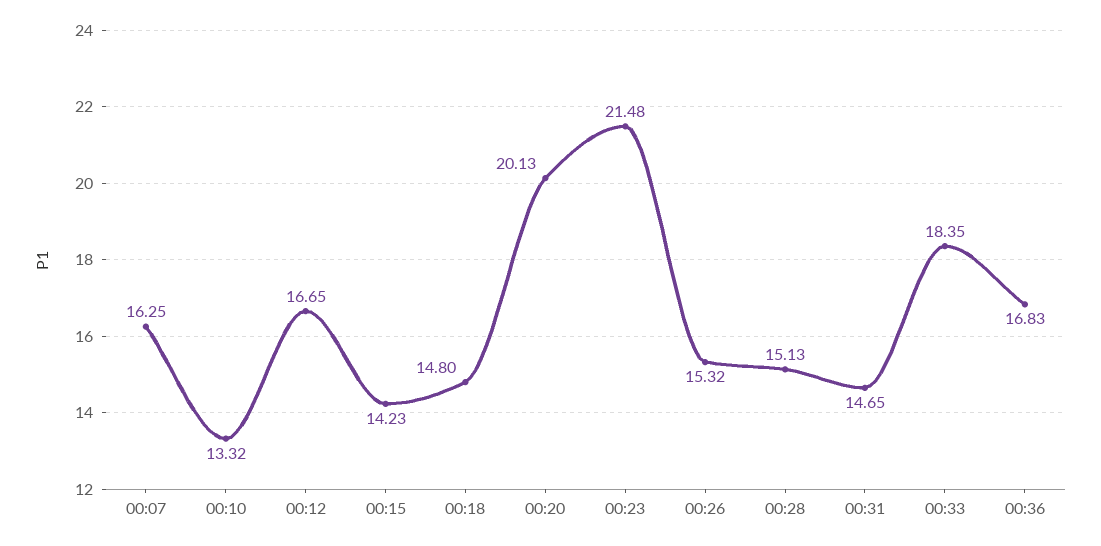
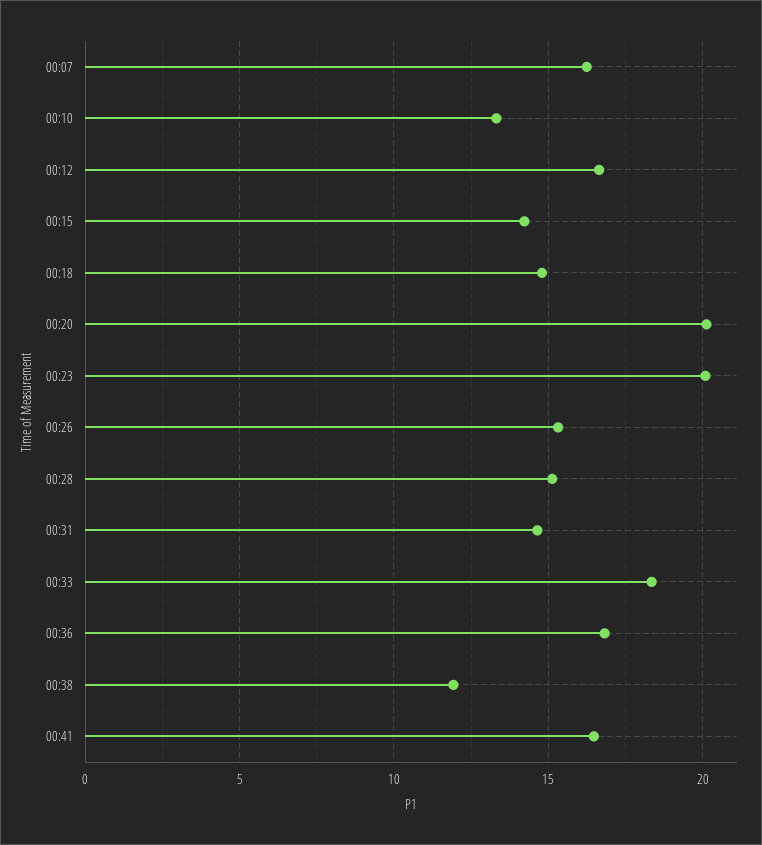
00:23: 21.48 -> 20
00:38: none -> 12
00:41: none -> 16.5

